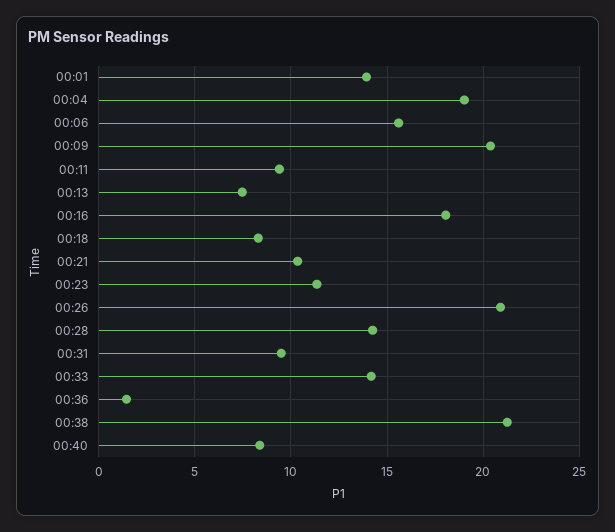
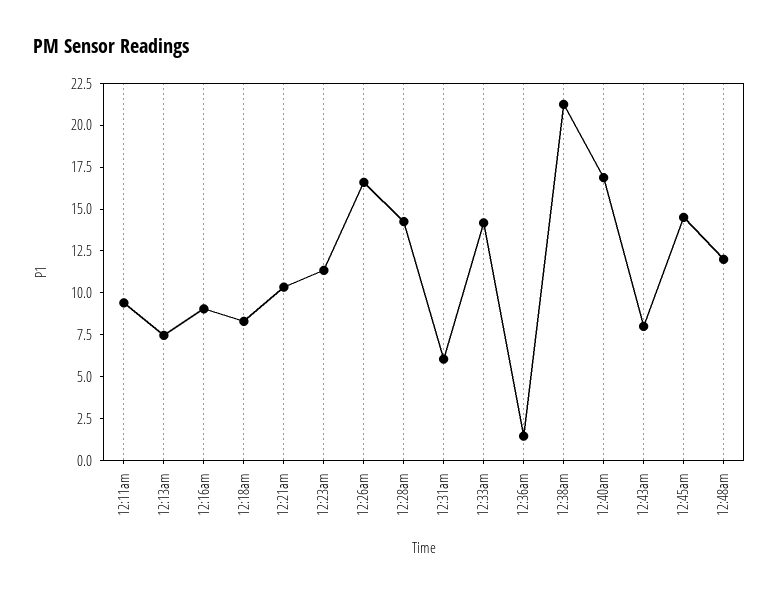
00:01: 14 -> none
00:04: 19 -> none
00:06: 15.5 -> none
00:09: 20.5 -> none
00:16: 18 -> 9
00:26: 21 -> 16.5
00:31: 9.5 -> 6
00:40: 8.5 -> 17
12:43am: none -> 8
12:45am: none -> 14.5
12:48am: none -> 12

